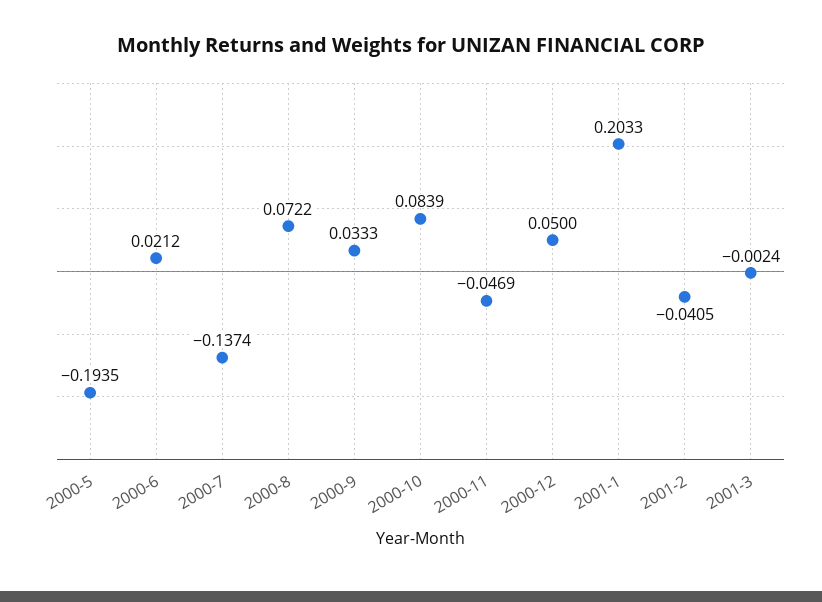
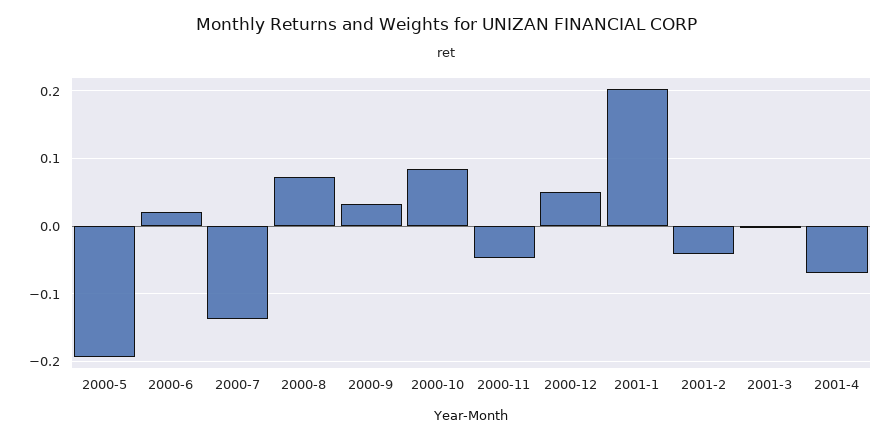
2001-4: none -> -0.07

